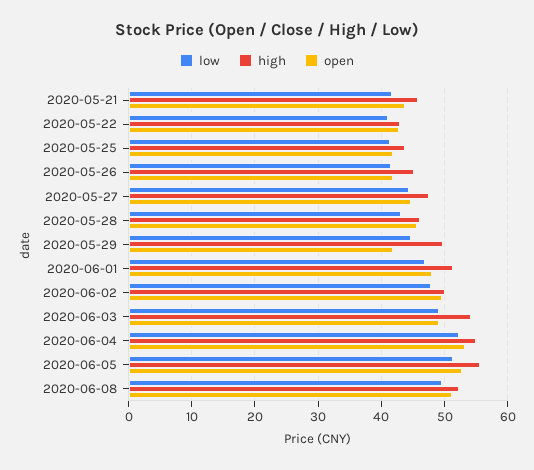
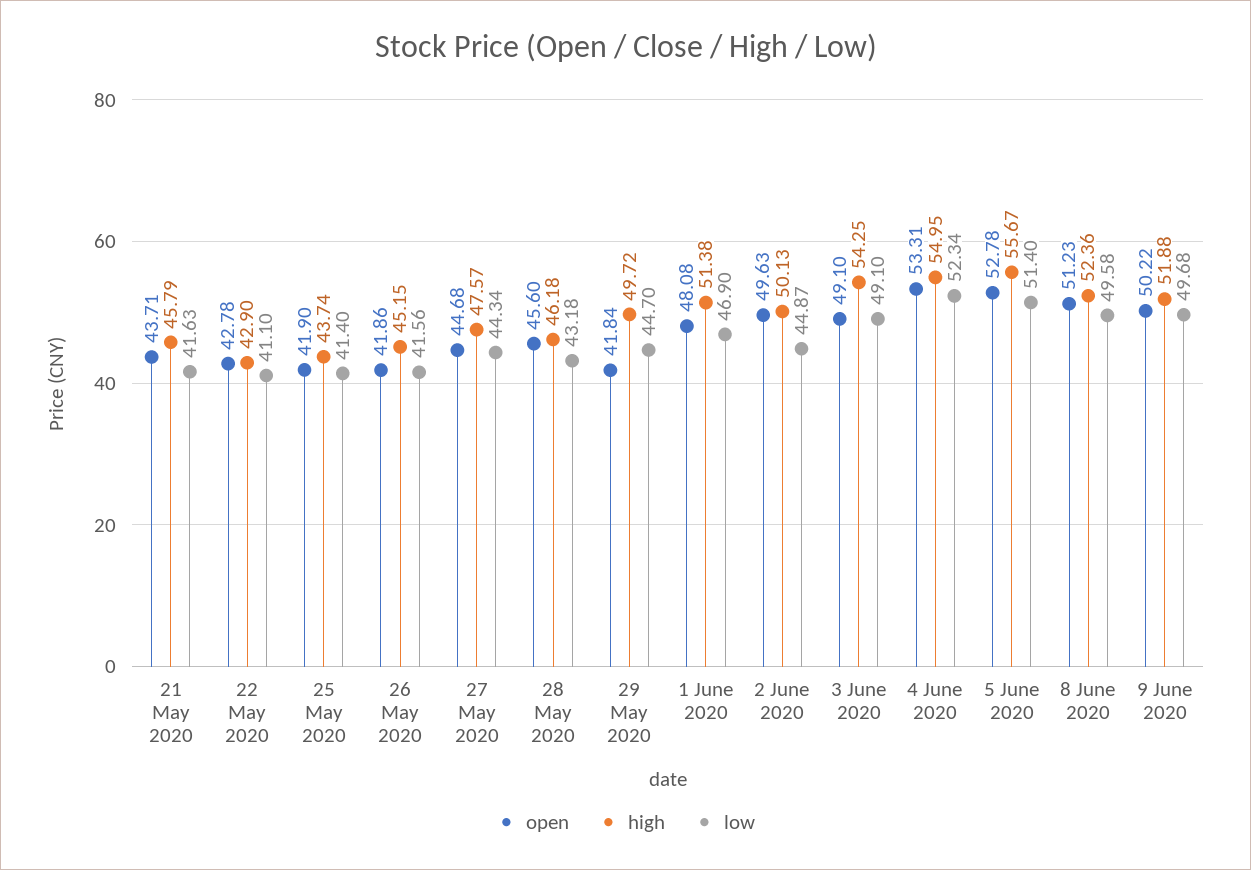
low, 2020-06-02: 48 -> 44.87
open, 9 June 2020: none -> 50.22
high, 9 June 2020: none -> 51.88
low, 9 June 2020: none -> 49.68

